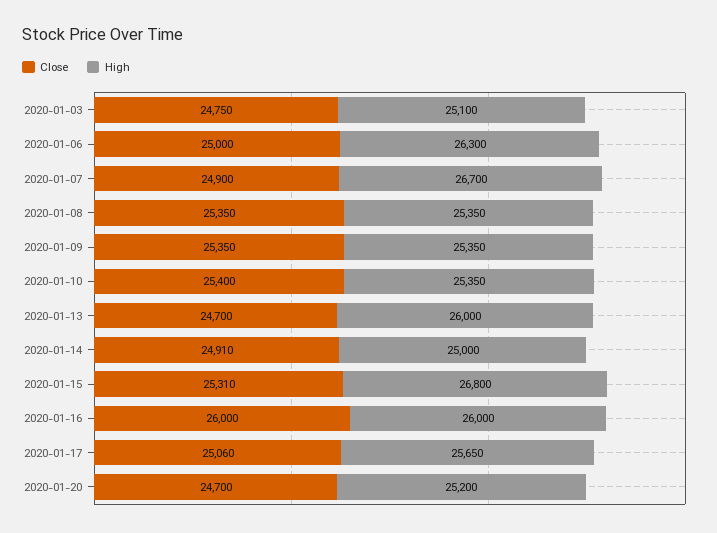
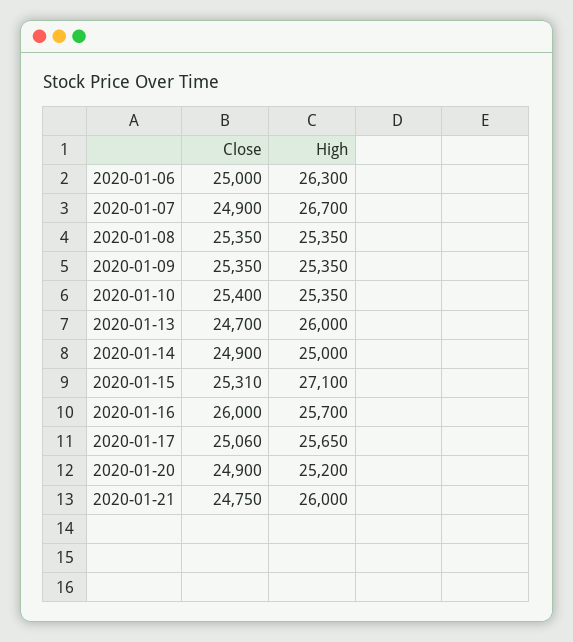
Close, 2020-01-03: 24750 -> none
High, 2020-01-03: 25100 -> none
Close, 2020-01-14: 24910 -> 24900
High, 2020-01-15: 26800 -> 27100
High, 2020-01-16: 26000 -> 25700
Close, 2020-01-20: 24700 -> 24900
Close, 2020-01-21: none -> 24750
High, 2020-01-21: none -> 26000

